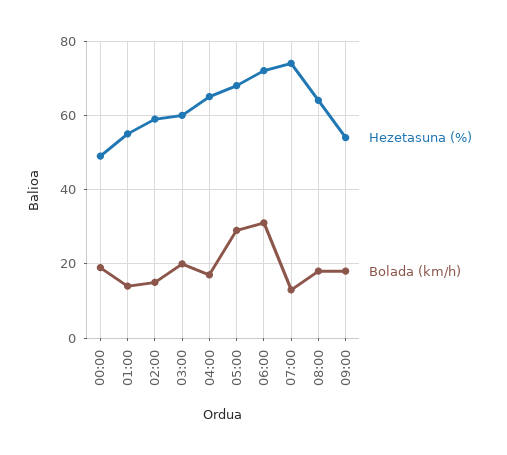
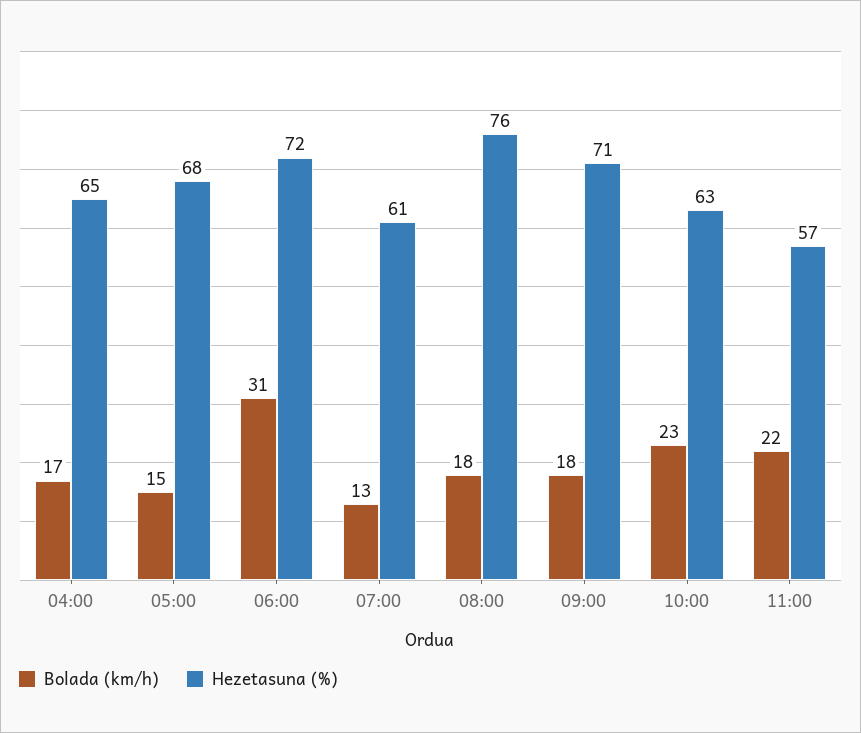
Hezetasuna (%), 00:00: 50 -> none
Bolada (km/h), 00:00: 20 -> none
Hezetasuna (%), 01:00: 55 -> none
Bolada (km/h), 01:00: 15 -> none
Hezetasuna (%), 02:00: 60 -> none
Bolada (km/h), 02:00: 15 -> none
Hezetasuna (%), 03:00: 60 -> none
Bolada (km/h), 03:00: 20 -> none
Bolada (km/h), 05:00: 30 -> 15
Hezetasuna (%), 07:00: 75 -> 61
Hezetasuna (%), 08:00: 65 -> 76
Hezetasuna (%), 09:00: 55 -> 71
Bolada (km/h), 10:00: none -> 23
Hezetasuna (%), 10:00: none -> 63
Bolada (km/h), 11:00: none -> 22
Hezetasuna (%), 11:00: none -> 57

